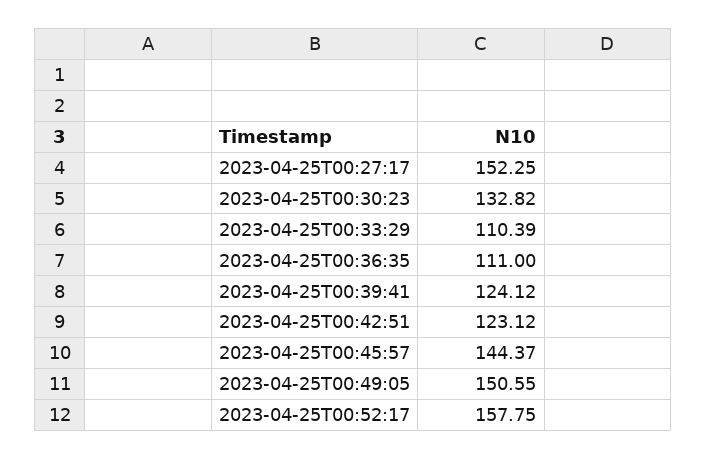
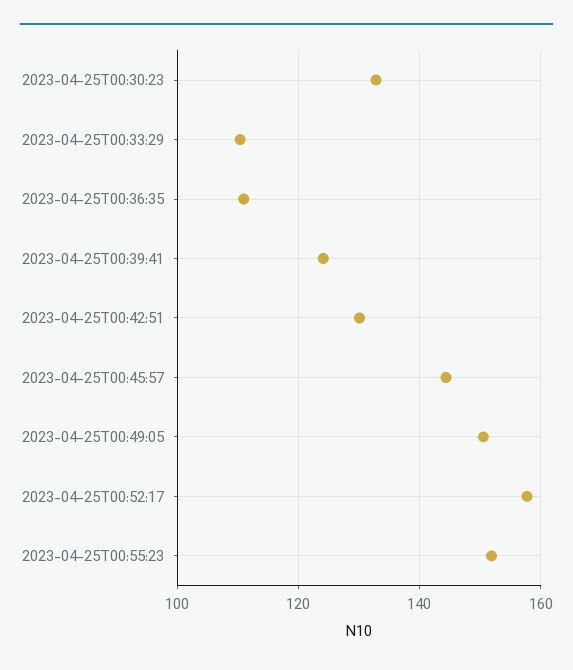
2023-04-25T00:27:17: 152.25 -> none
2023-04-25T00:42:51: 123.12 -> 130
2023-04-25T00:55:23: none -> 152

